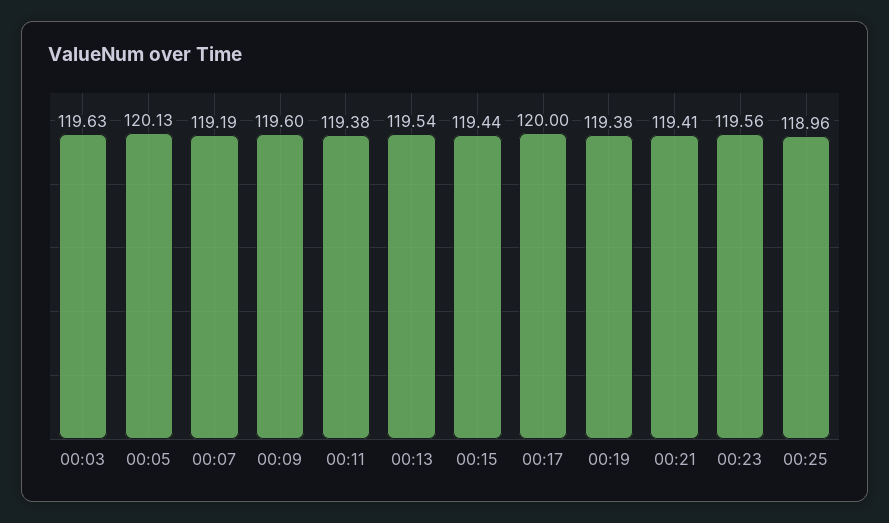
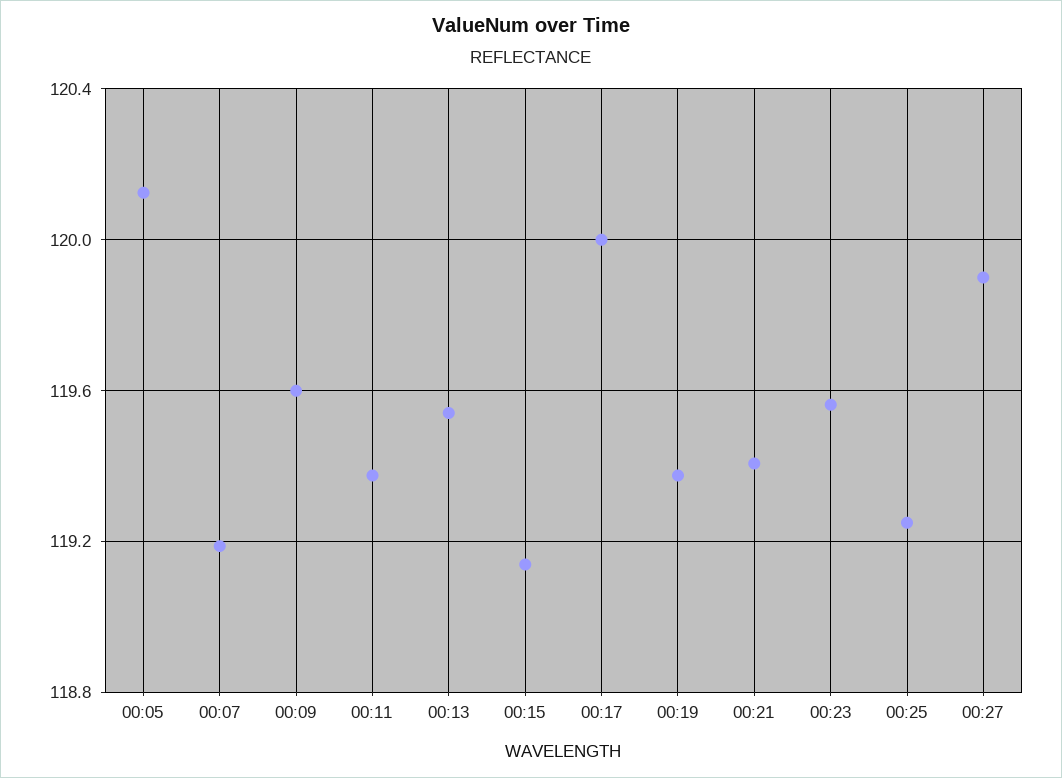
00:03: 119.63 -> none
00:15: 119.44 -> 119.15
00:25: 118.96 -> 119.25
00:27: none -> 119.9

